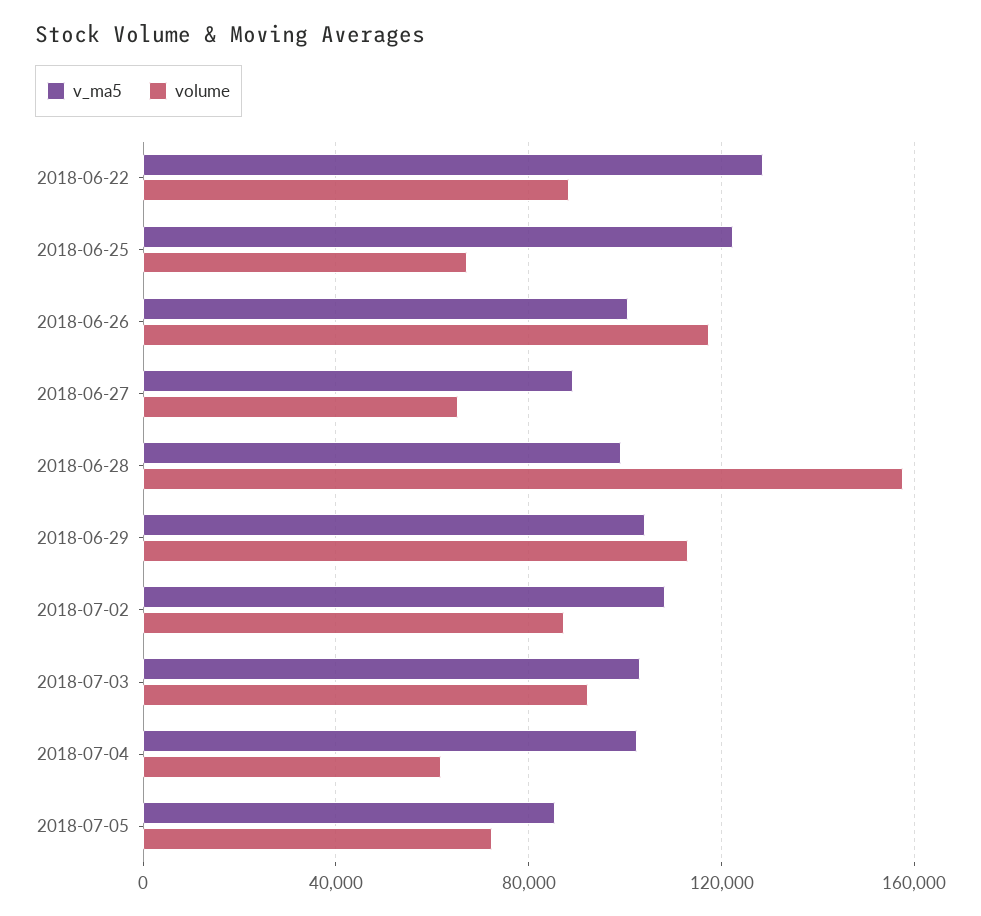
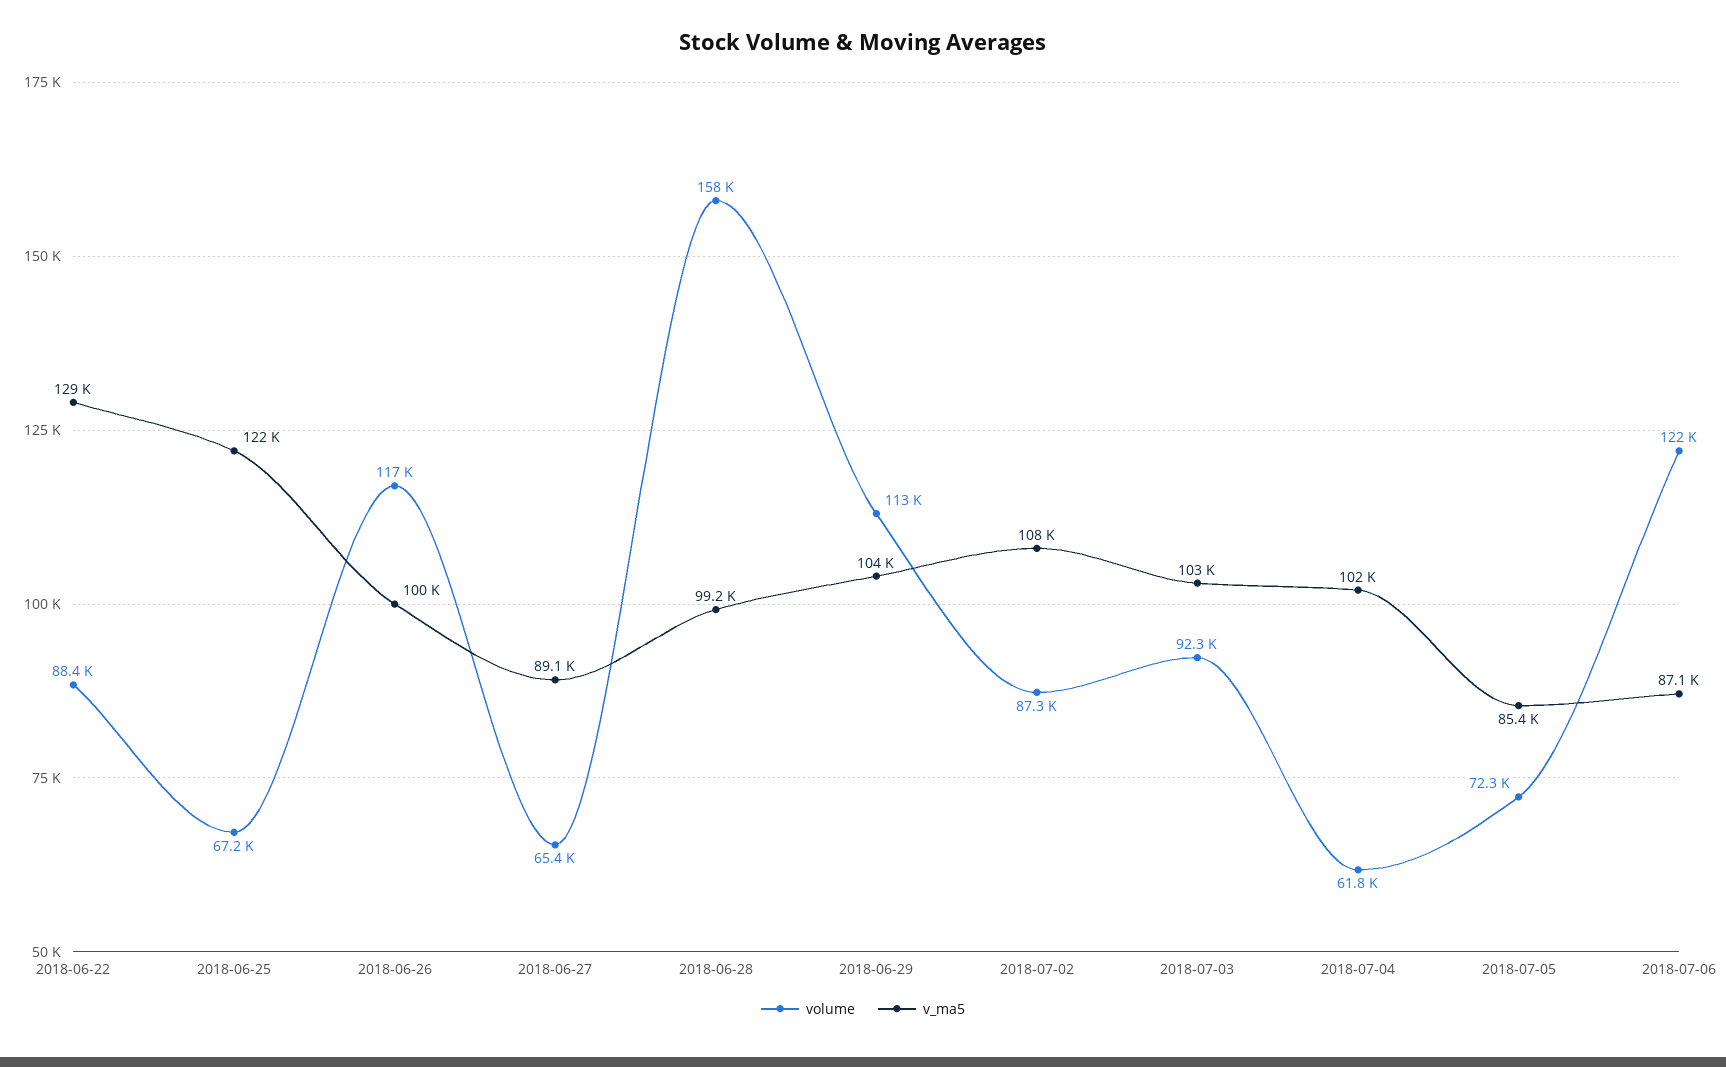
volume, 2018-07-06: none -> 122000
v_ma5, 2018-07-06: none -> 87100

